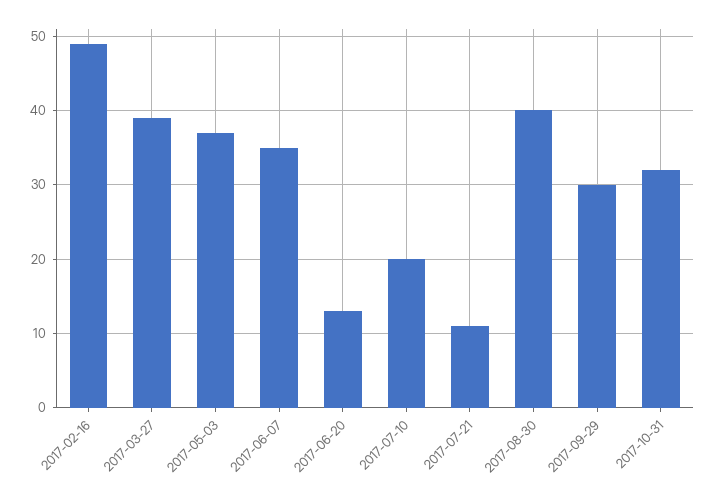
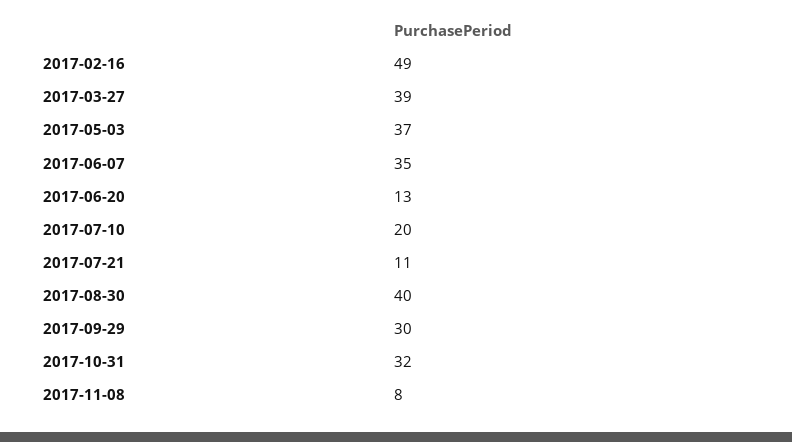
2017-11-08: none -> 8

